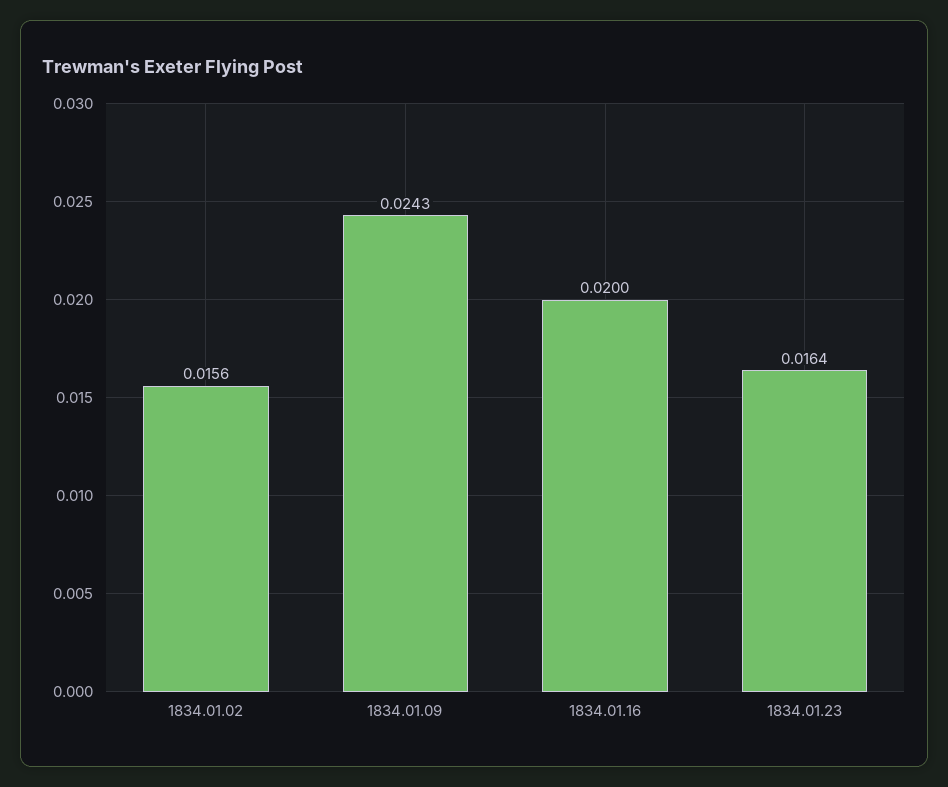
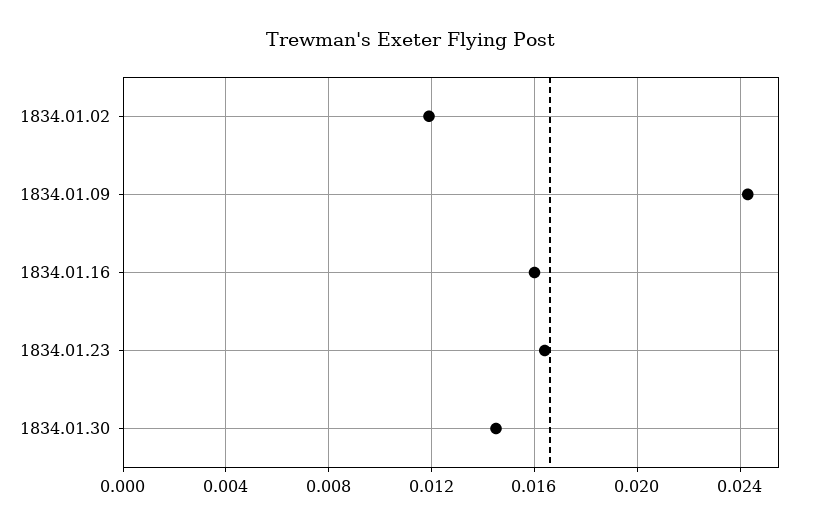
1834.01.02: 0.0156 -> 0.012
1834.01.16: 0.02 -> 0.016
1834.01.30: none -> 0.0145

